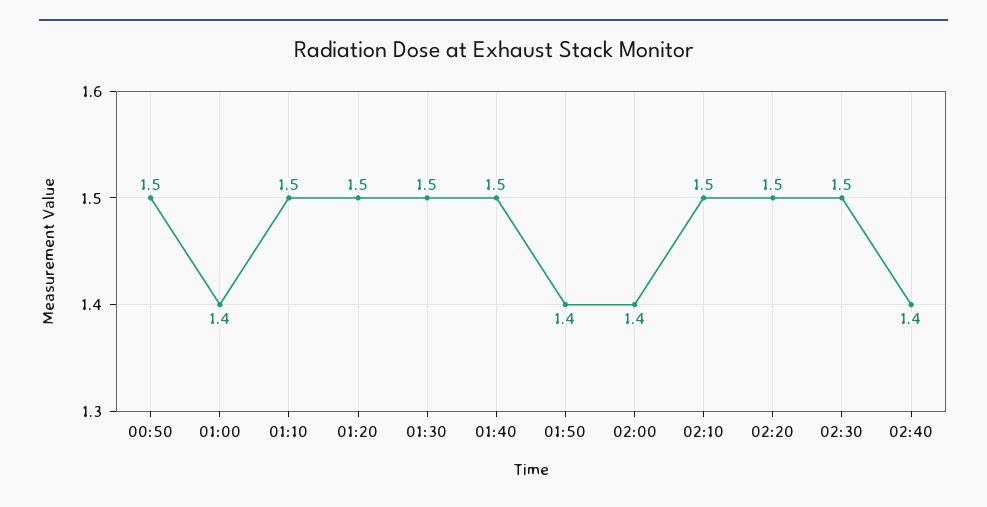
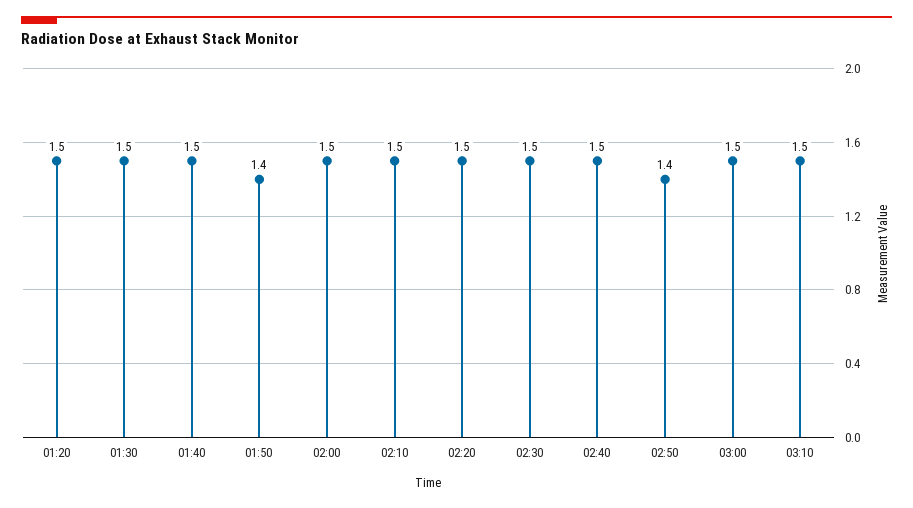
00:50: 1.5 -> none
01:00: 1.4 -> none
01:10: 1.5 -> none
02:00: 1.4 -> 1.5
02:40: 1.4 -> 1.5
02:50: none -> 1.4
03:00: none -> 1.5
03:10: none -> 1.5

